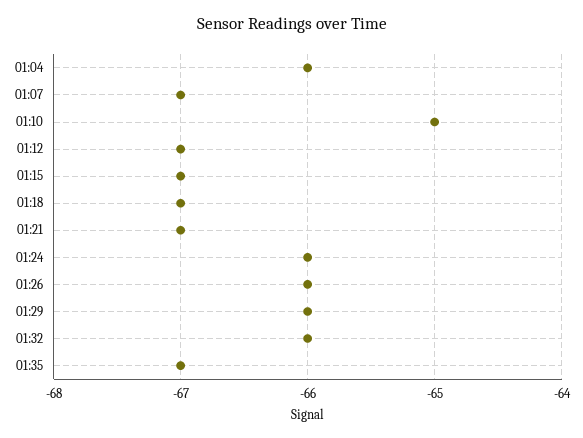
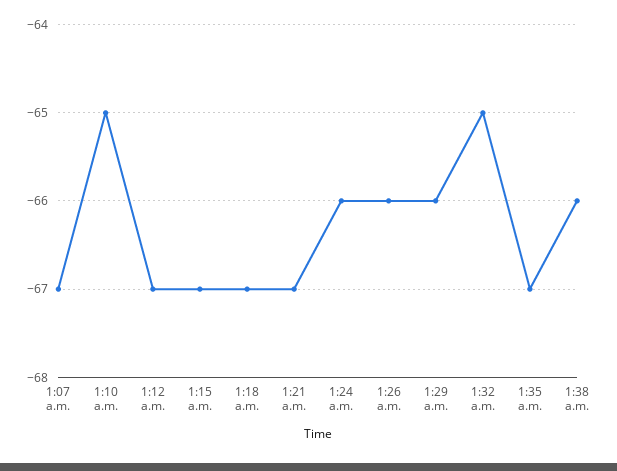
01:04: -66 -> none
01:32: -66 -> -65
1:38 a.m.: none -> -66

